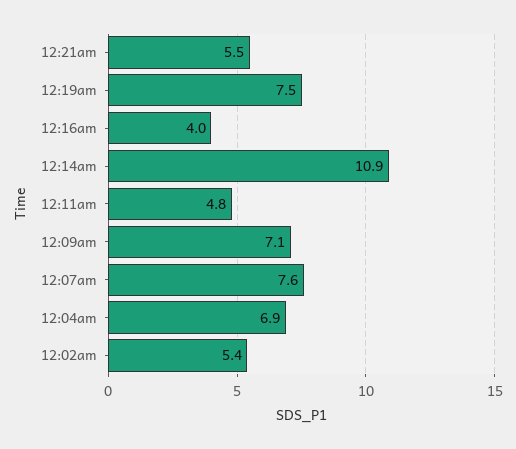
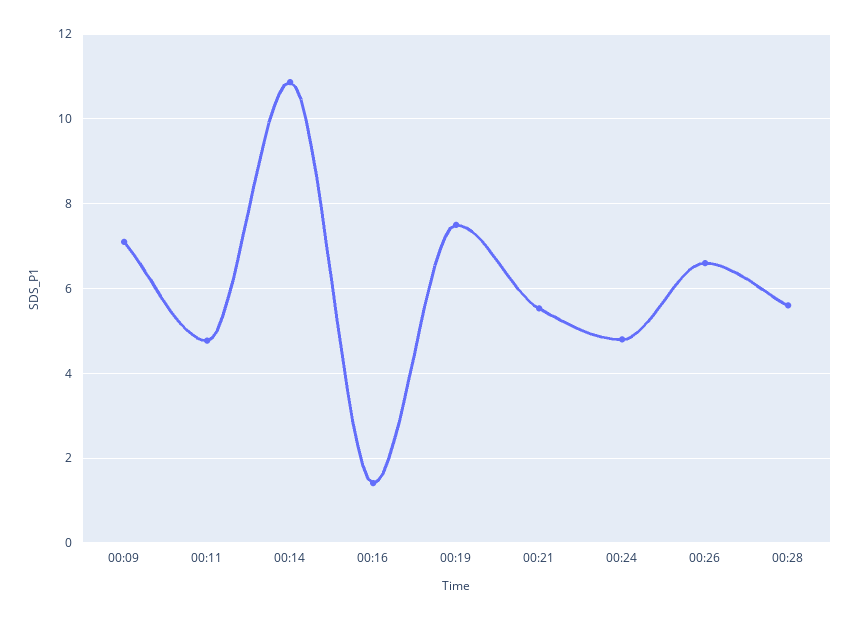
12:16am: 4 -> 1.4
12:07am: 7.6 -> none
12:04am: 6.9 -> none
12:02am: 5.4 -> none
00:24: none -> 4.8
00:26: none -> 6.6
00:28: none -> 5.6

